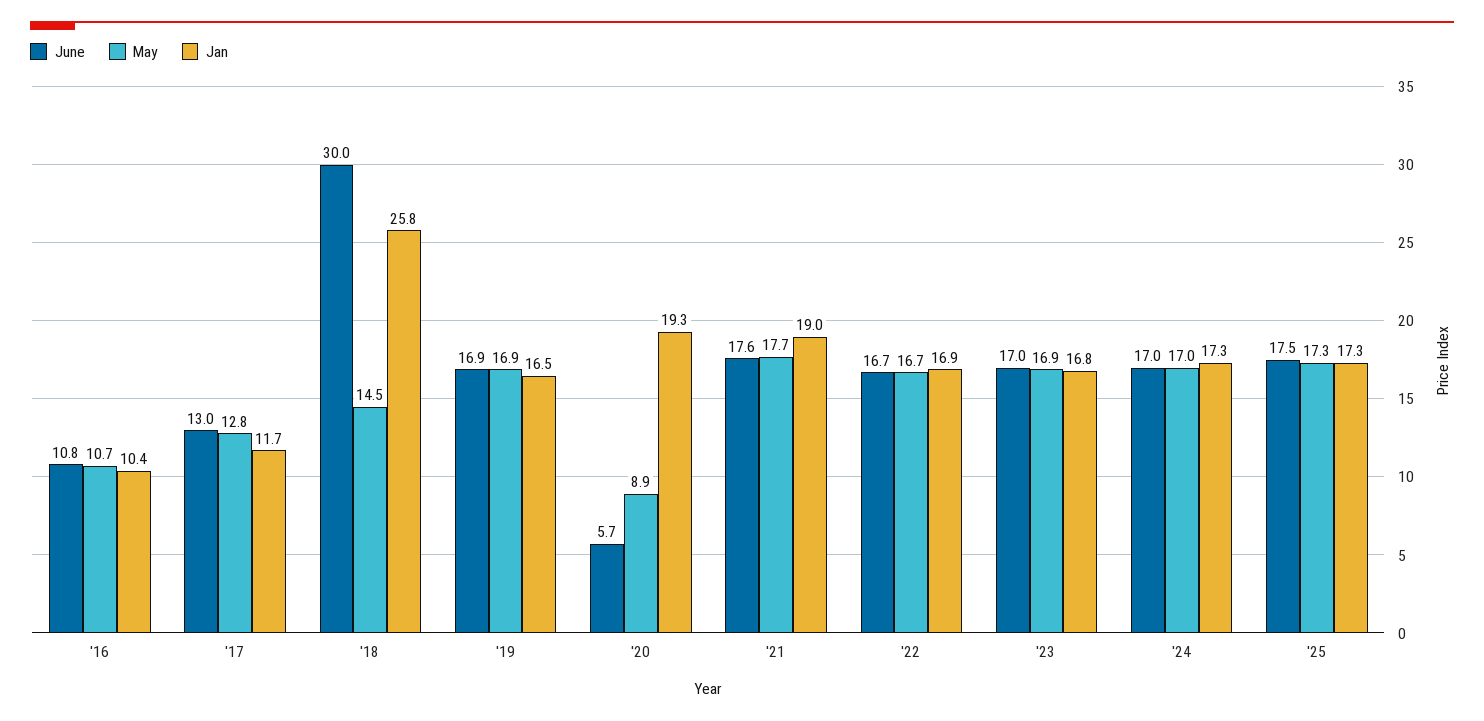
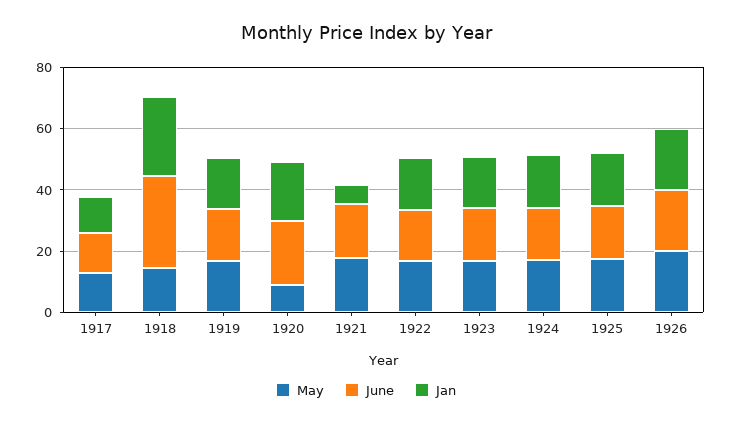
June, '16: 10.8 -> none
May, '16: 10.7 -> none
Jan, '16: 10.4 -> none
June, '20: 5.7 -> 20
Jan, '21: 19 -> 5
May, 1926: none -> 20
June, 1926: none -> 20
Jan, 1926: none -> 20

